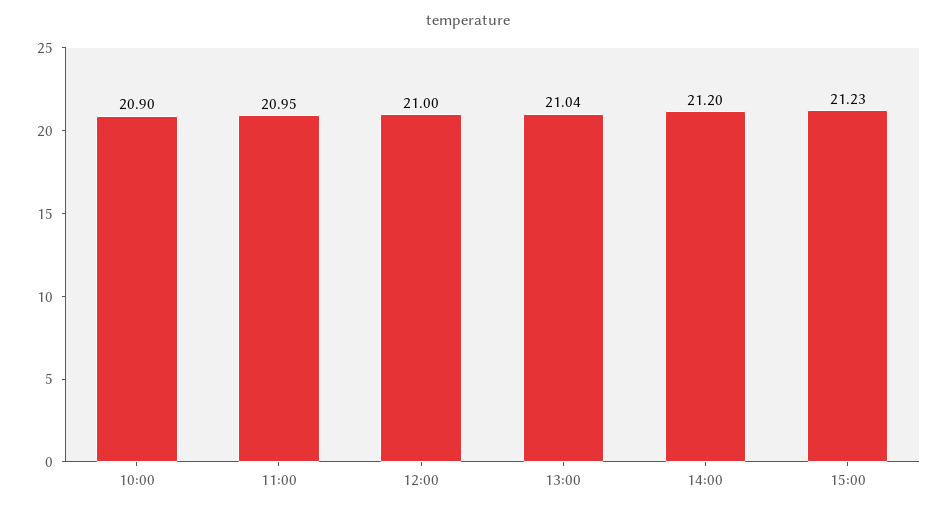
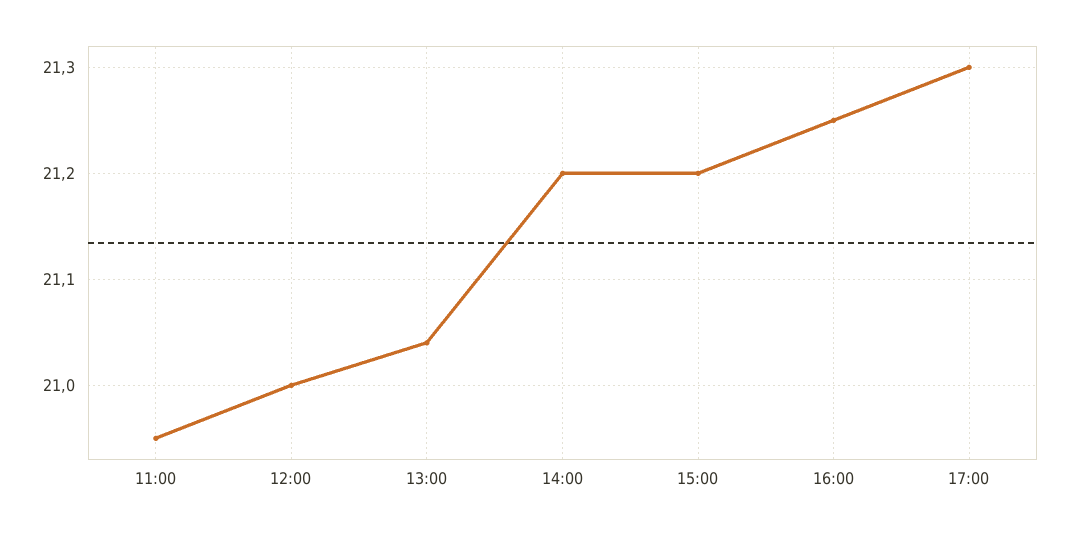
10:00: 20.9 -> none
15:00: 21.23 -> 21.2
16:00: none -> 21.25
17:00: none -> 21.3

